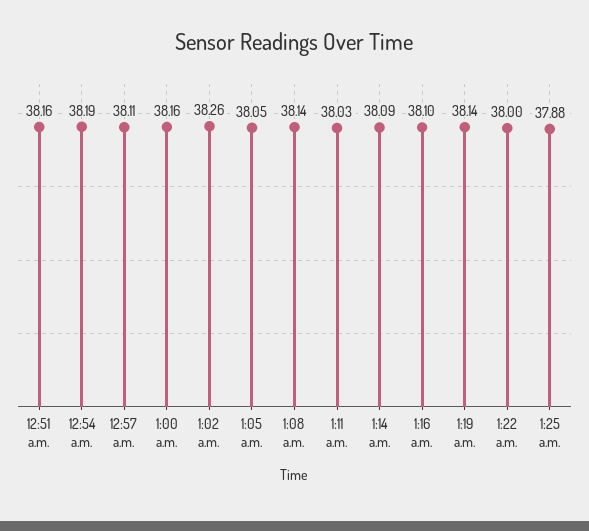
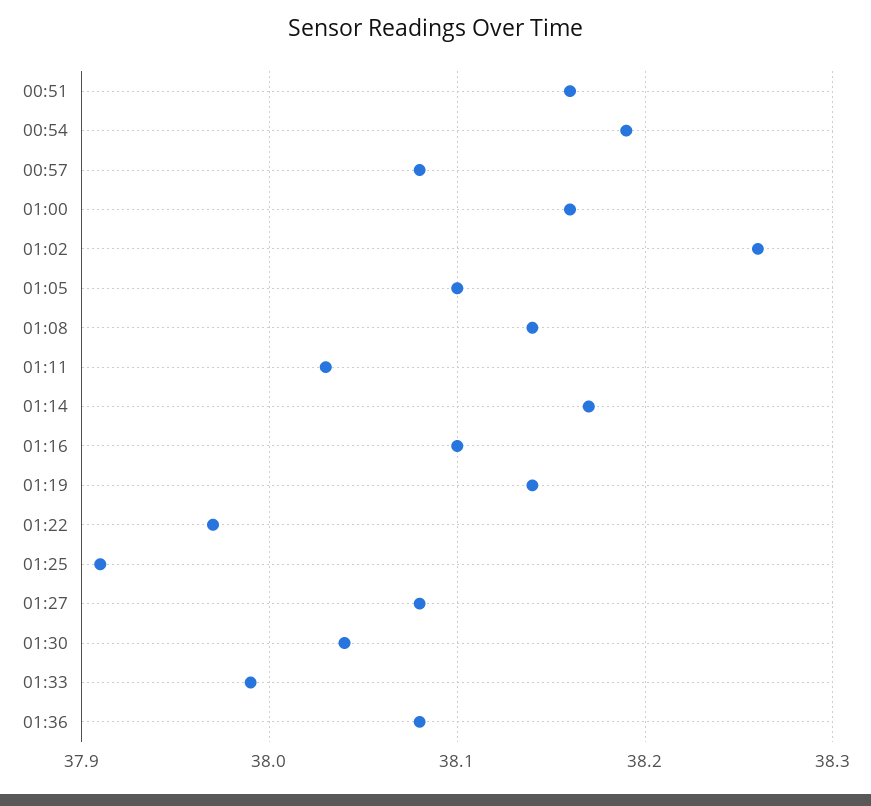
12:57 a.m.: 38.11 -> 38.08
1:05 a.m.: 38.05 -> 38.1
1:14 a.m.: 38.09 -> 38.17
1:22 a.m.: 38 -> 37.97
1:25 a.m.: 37.88 -> 37.91
01:27: none -> 38.08
01:30: none -> 38.04
01:33: none -> 37.99
01:36: none -> 38.08

